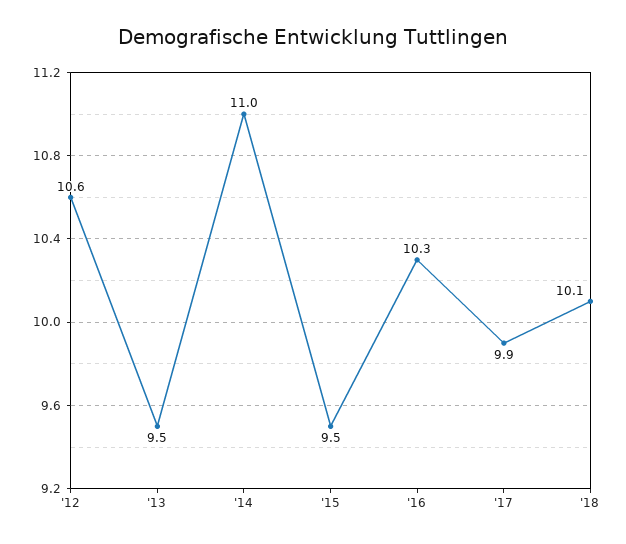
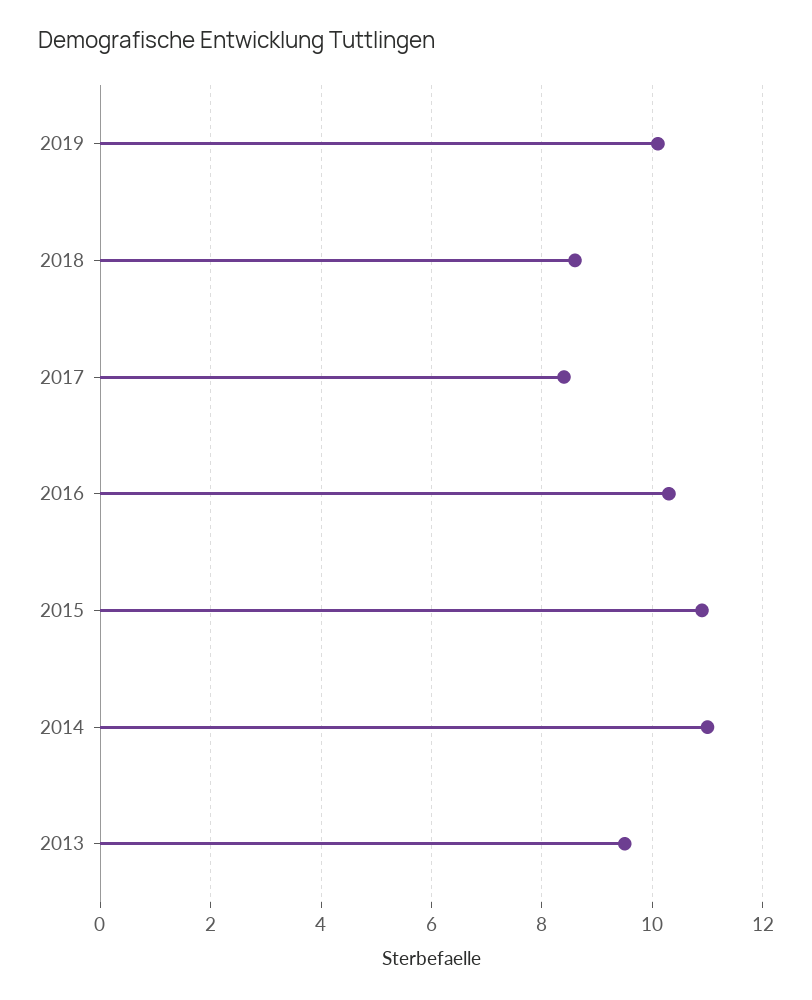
'12: 10.6 -> none
'15: 9.5 -> 11
'17: 9.9 -> 8.5
'18: 10.1 -> 8.5
2019: none -> 10

